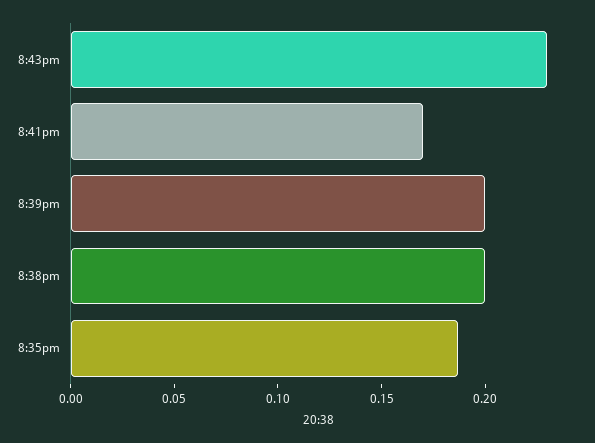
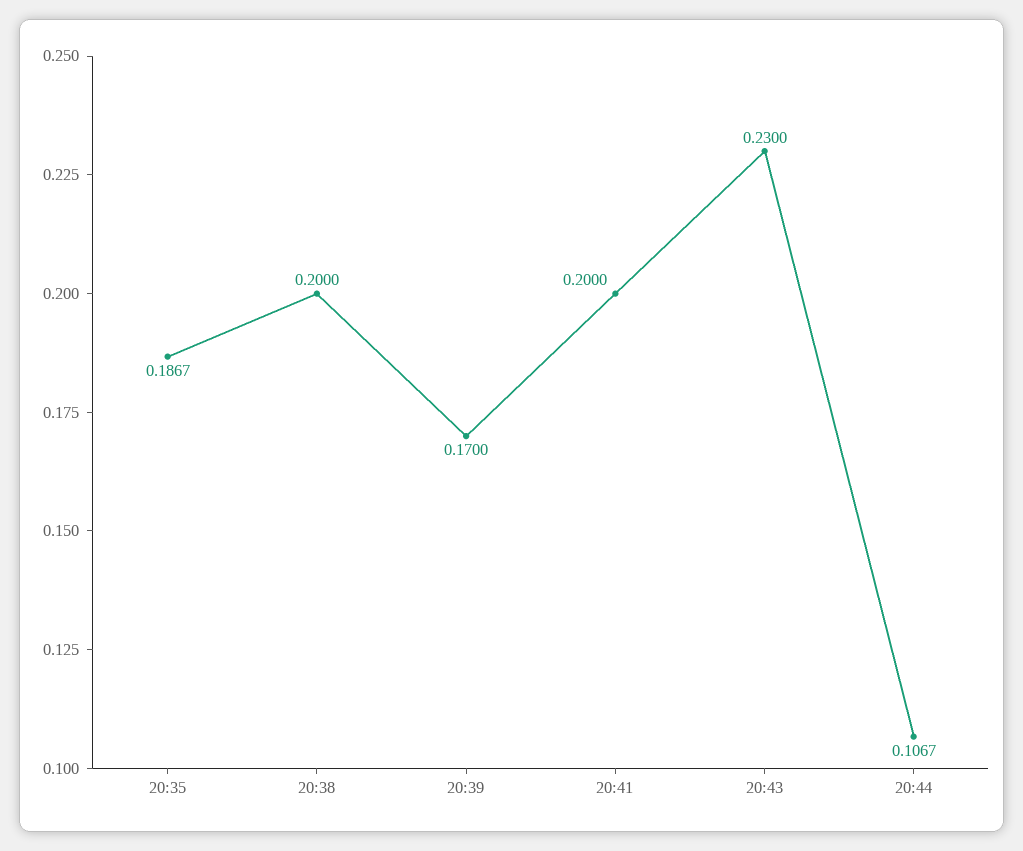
8:41pm: 0.17 -> 0.2
8:39pm: 0.2 -> 0.17
20:44: none -> 0.1067

